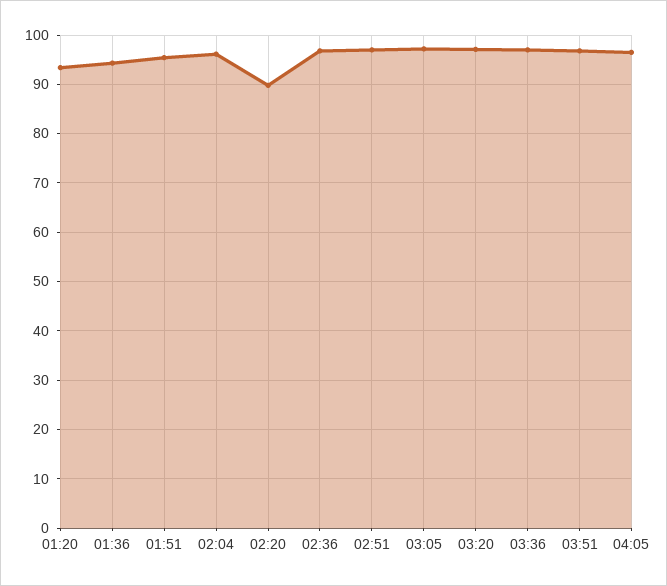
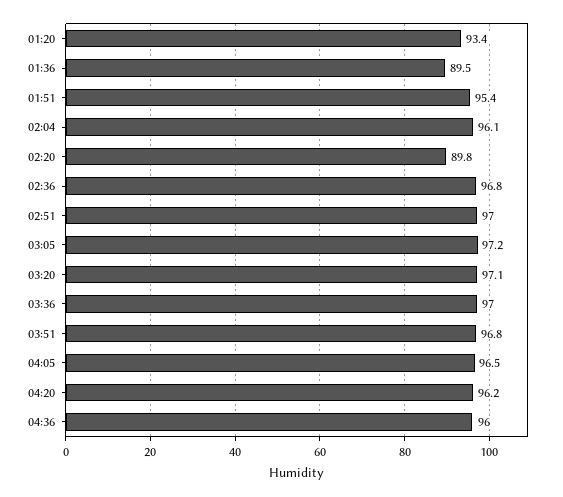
01:36: 94 -> 89.5
04:20: none -> 96.2
04:36: none -> 96

